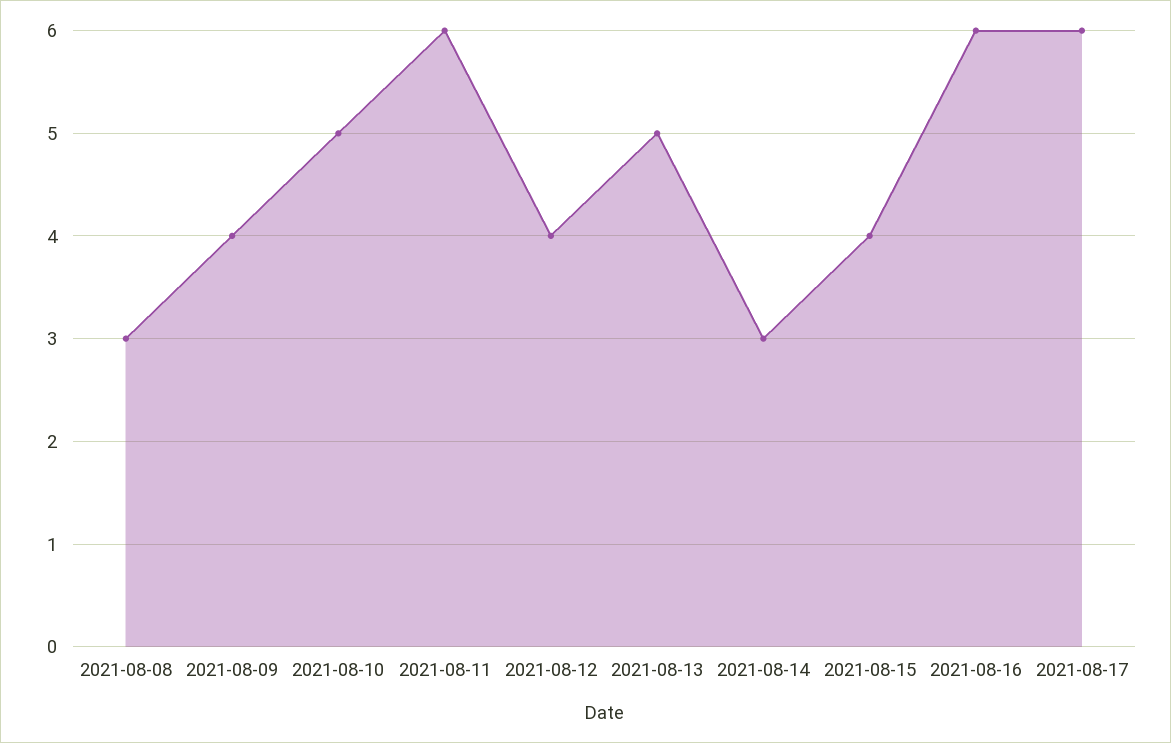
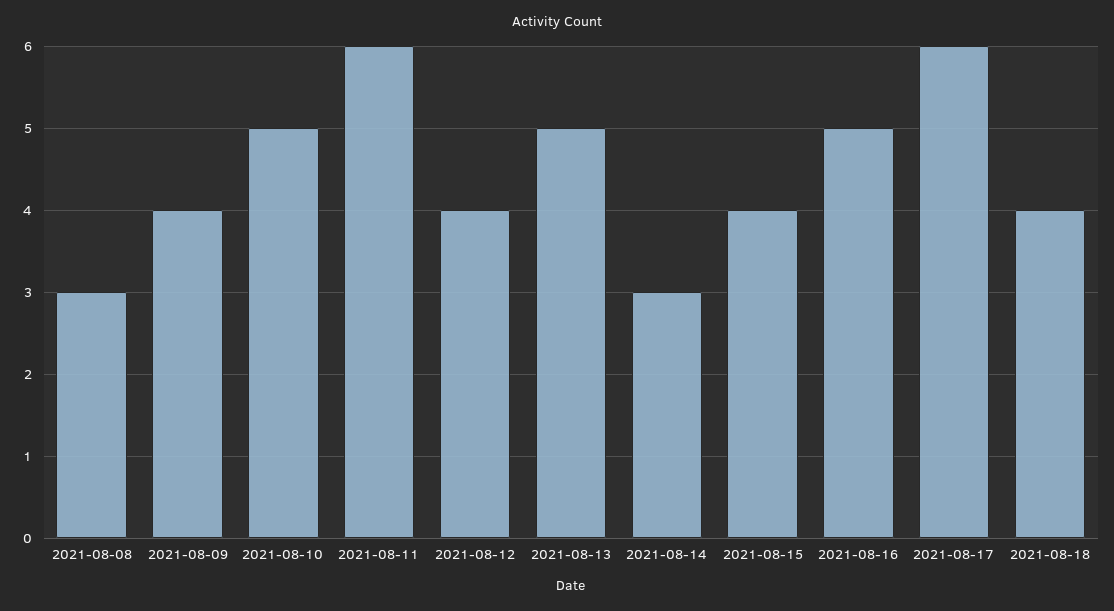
2021-08-16: 6 -> 5
2021-08-18: none -> 4

